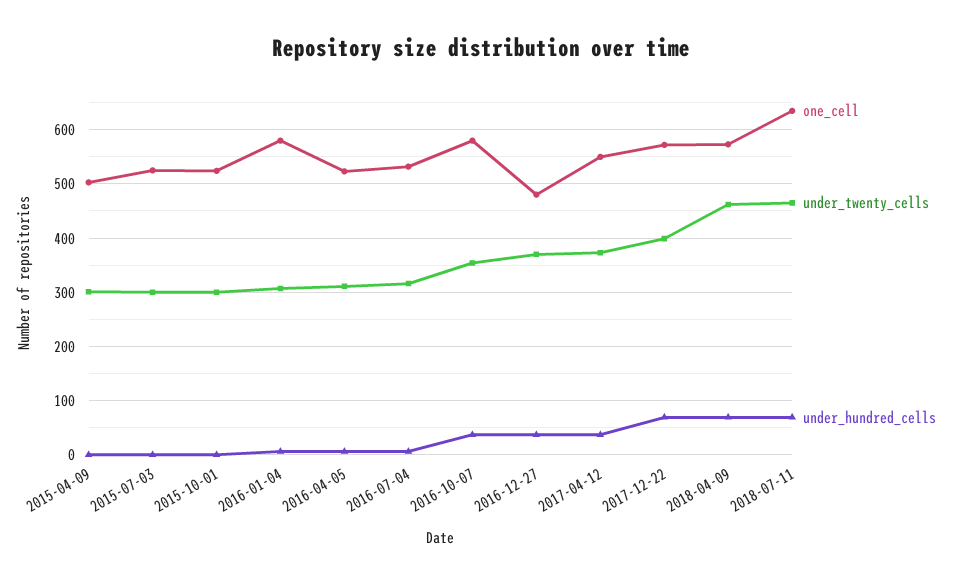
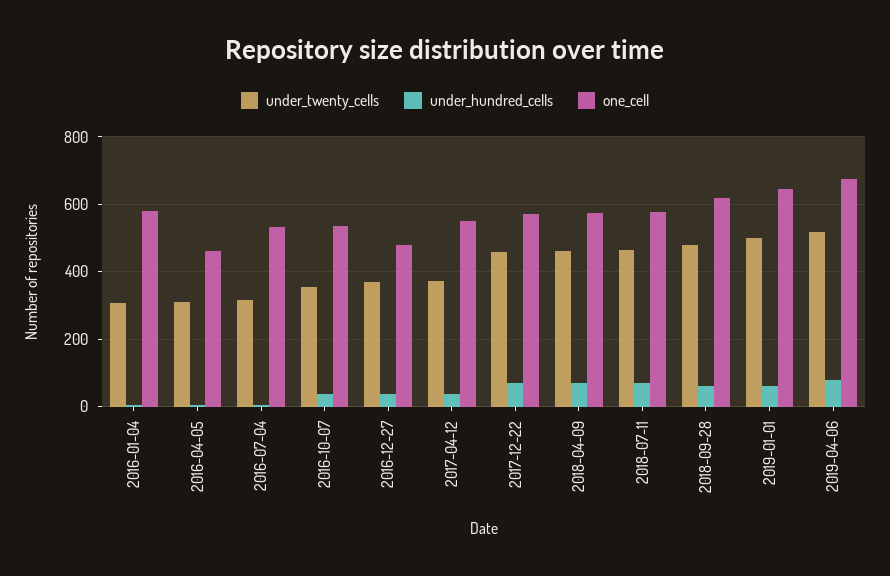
one_cell, 2015-04-09: 500 -> none
under_twenty_cells, 2015-04-09: 300 -> none
under_hundred_cells, 2015-04-09: 0 -> none
one_cell, 2015-07-03: 520 -> none
under_twenty_cells, 2015-07-03: 300 -> none
under_hundred_cells, 2015-07-03: 0 -> none
one_cell, 2015-10-01: 520 -> none
under_twenty_cells, 2015-10-01: 300 -> none
under_hundred_cells, 2015-10-01: 0 -> none
one_cell, 2016-04-05: 520 -> 460
one_cell, 2016-10-07: 580 -> 540
under_twenty_cells, 2017-12-22: 400 -> 460
one_cell, 2018-07-11: 640 -> 580
under_twenty_cells, 2018-09-28: none -> 480
under_hundred_cells, 2018-09-28: none -> 60
one_cell, 2018-09-28: none -> 620
under_twenty_cells, 2019-01-01: none -> 500
under_hundred_cells, 2019-01-01: none -> 60
one_cell, 2019-01-01: none -> 640
under_twenty_cells, 2019-04-06: none -> 520
under_hundred_cells, 2019-04-06: none -> 80
one_cell, 2019-04-06: none -> 680

